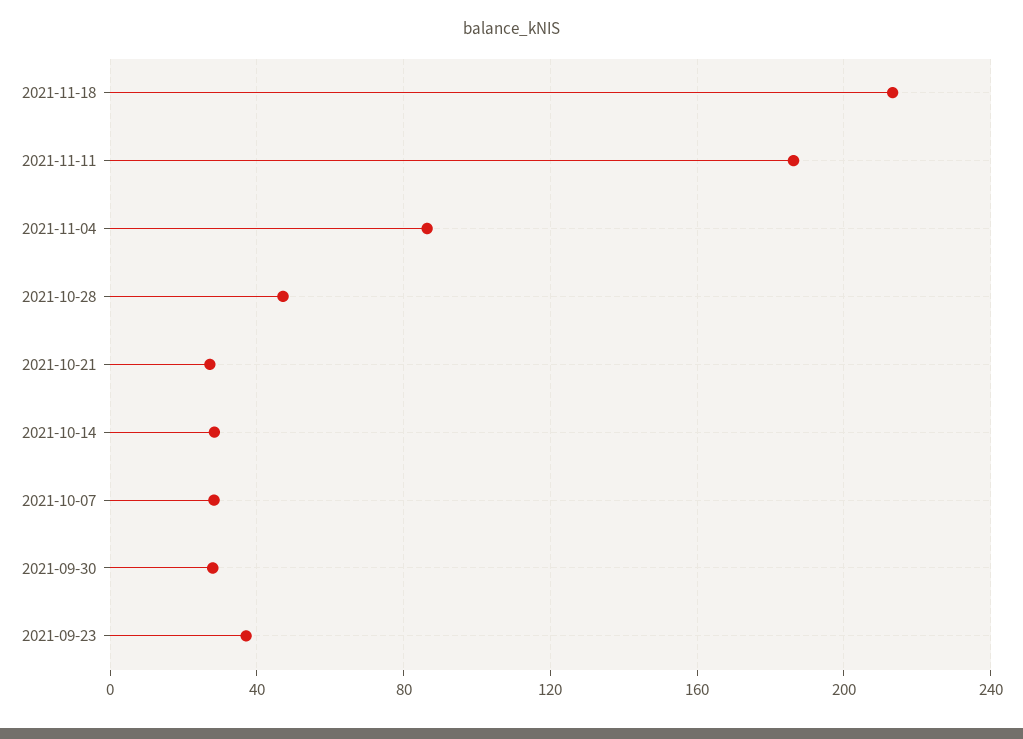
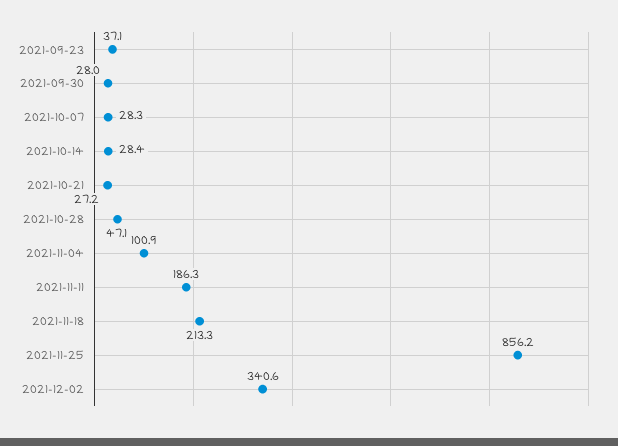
2021-11-04: 85 -> 100.9
2021-11-25: none -> 856.2
2021-12-02: none -> 340.6

